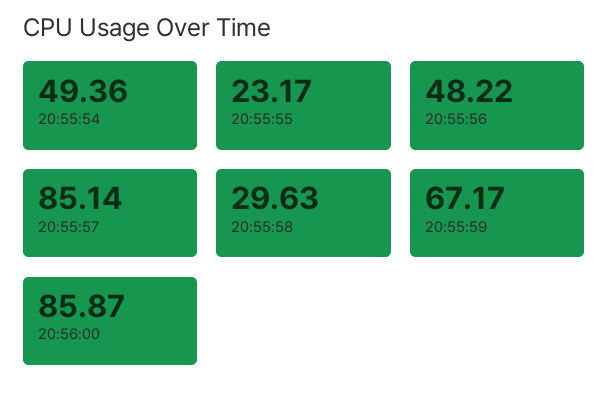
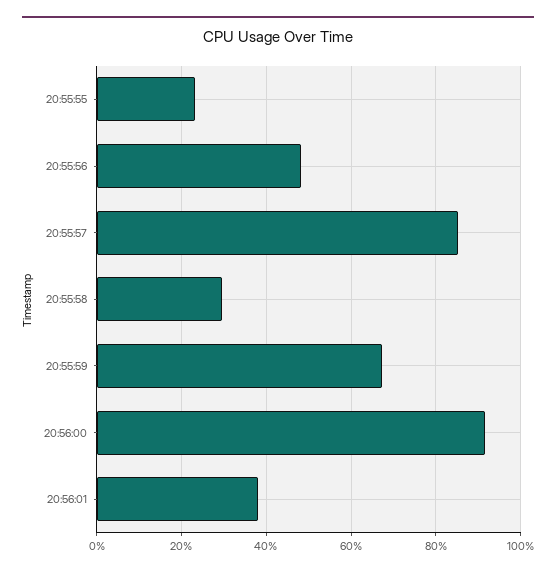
20:55:54: 49.36 -> none
20:56:00: 85.87 -> 92
20:56:01: none -> 38

